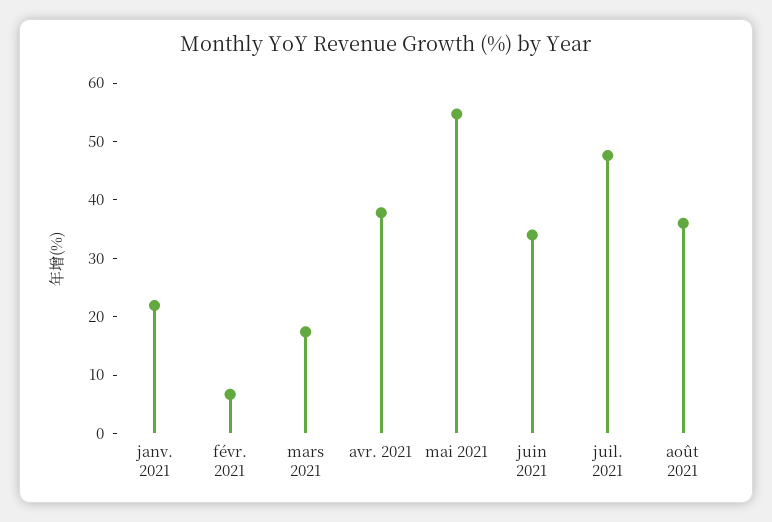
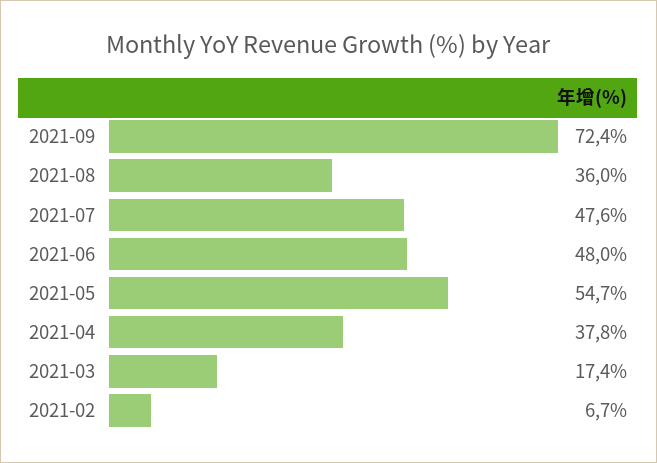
janv. 2021: 22 -> none
juin 2021: 34 -> 48
2021-09: none -> 72.4

